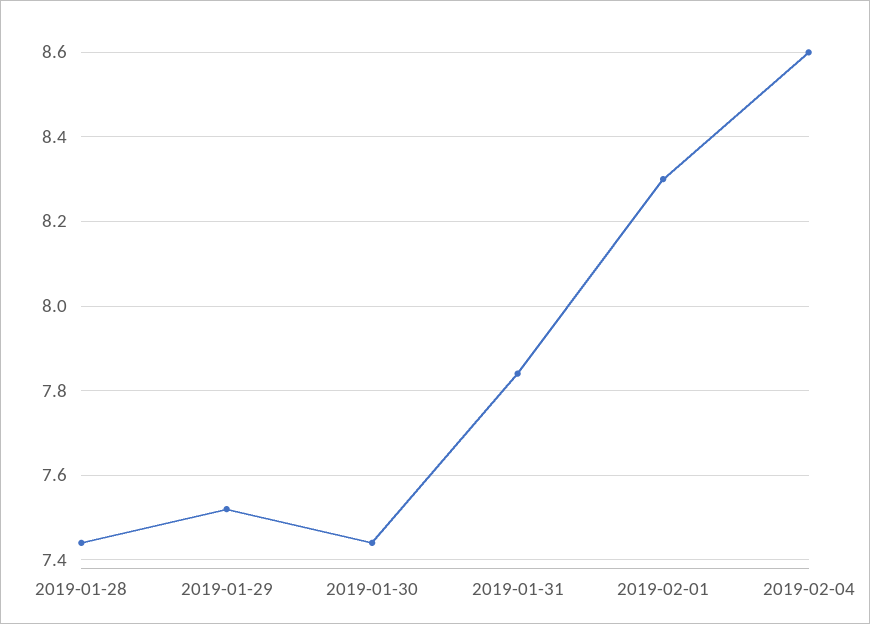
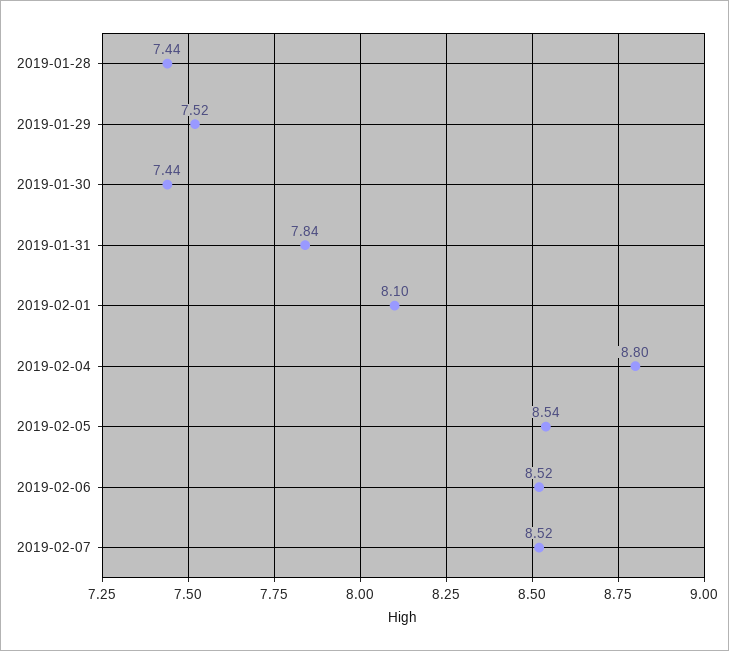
2019-02-01: 8.3 -> 8.1
2019-02-04: 8.6 -> 8.8
2019-02-05: none -> 8.54
2019-02-06: none -> 8.52
2019-02-07: none -> 8.52

